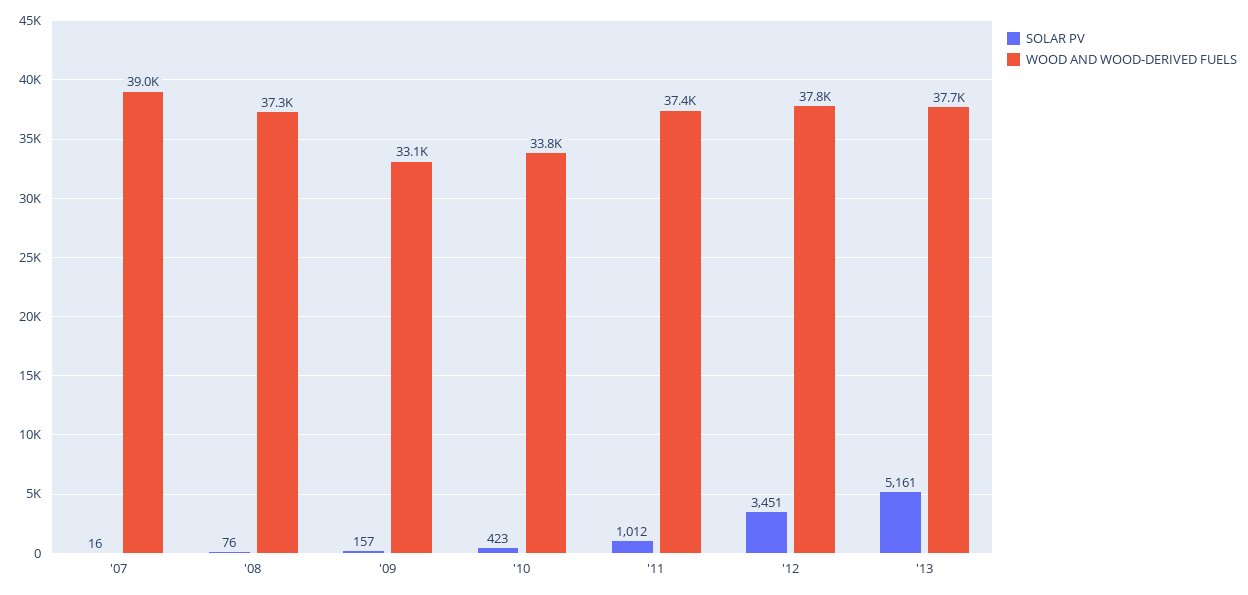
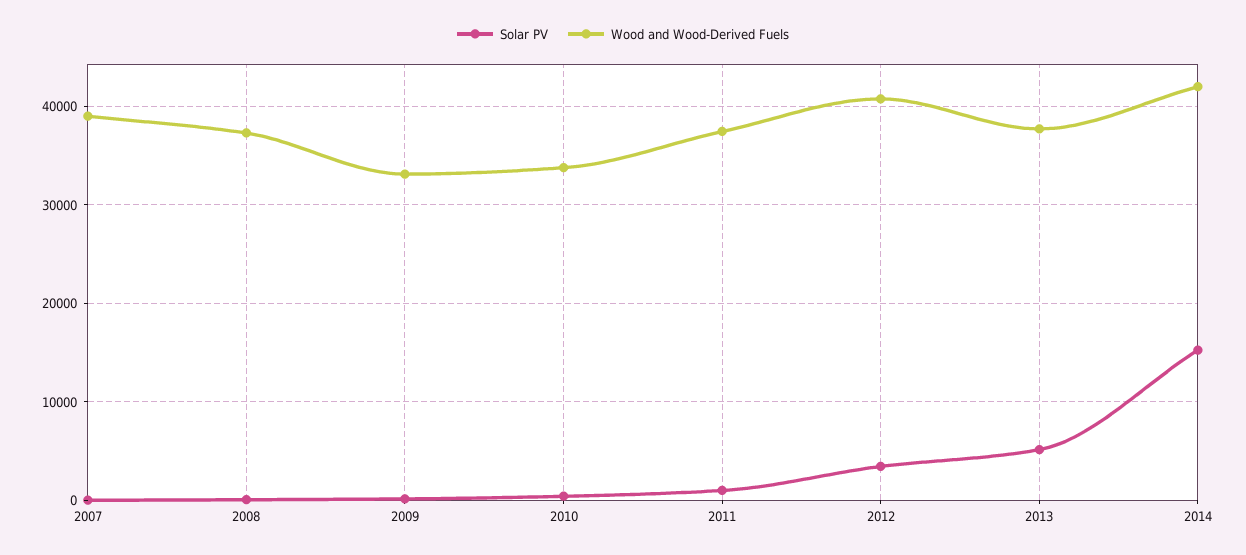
WOOD AND WOOD-DERIVED FUELS, '12: 37800 -> 41000
SOLAR PV, 2014: none -> 15000
WOOD AND WOOD-DERIVED FUELS, 2014: none -> 42000

